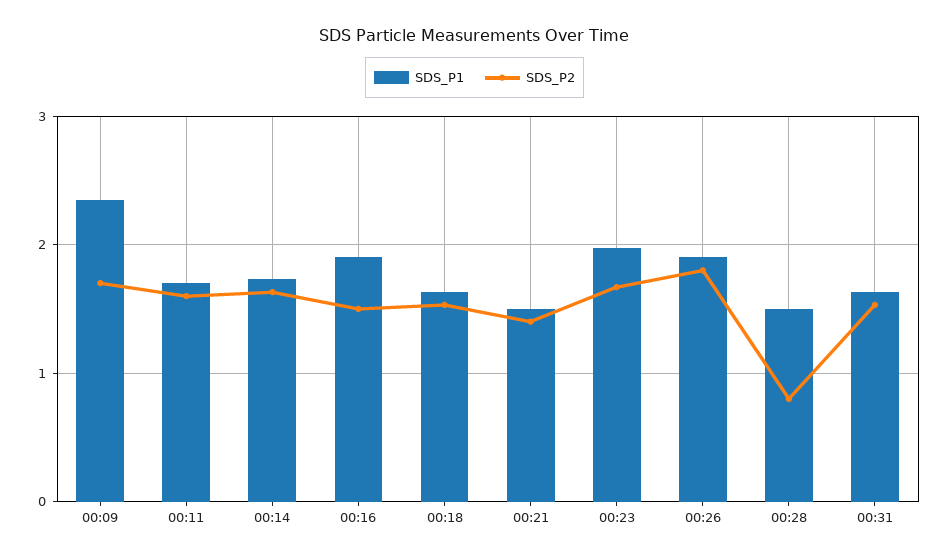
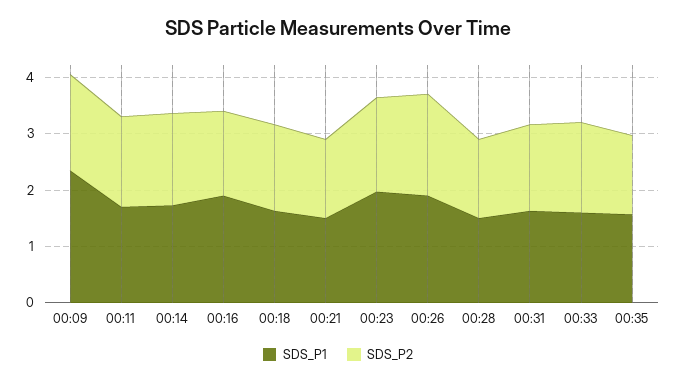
SDS_P2, 00:28: 0.8 -> 1.4
SDS_P1, 00:33: none -> 1.6
SDS_P2, 00:33: none -> 1.6
SDS_P1, 00:35: none -> 1.6
SDS_P2, 00:35: none -> 1.4

